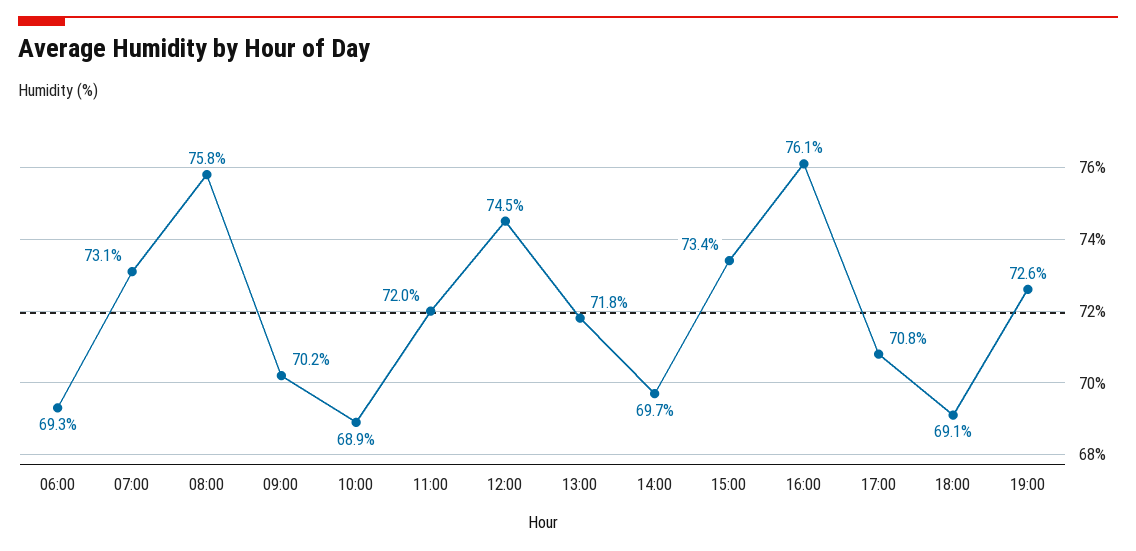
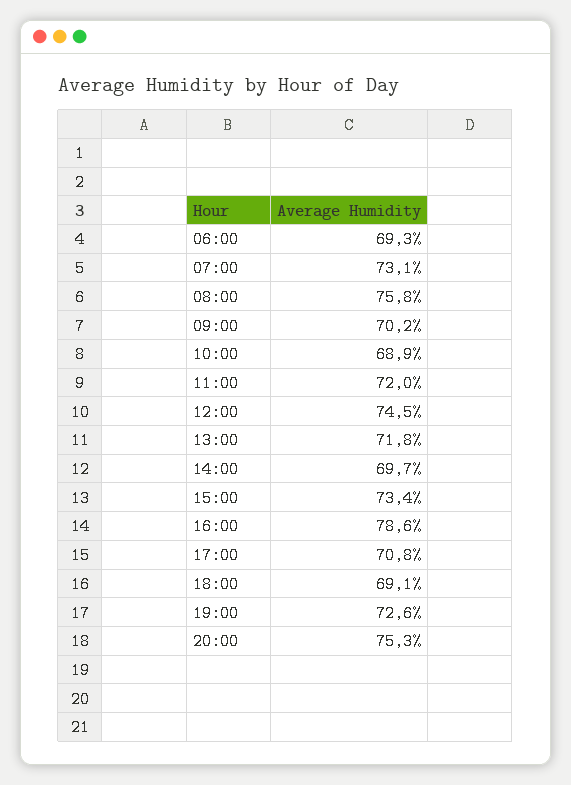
16:00: 76.1 -> 78.6
20:00: none -> 75.3

